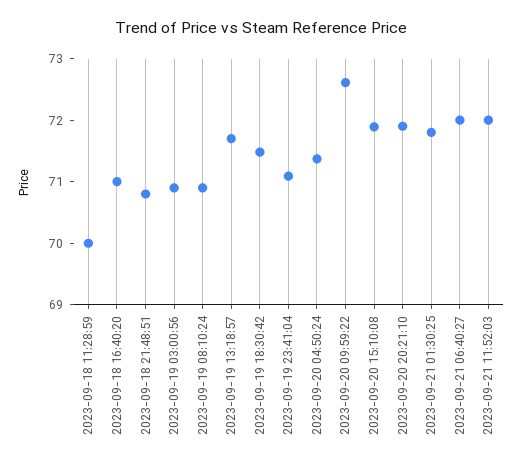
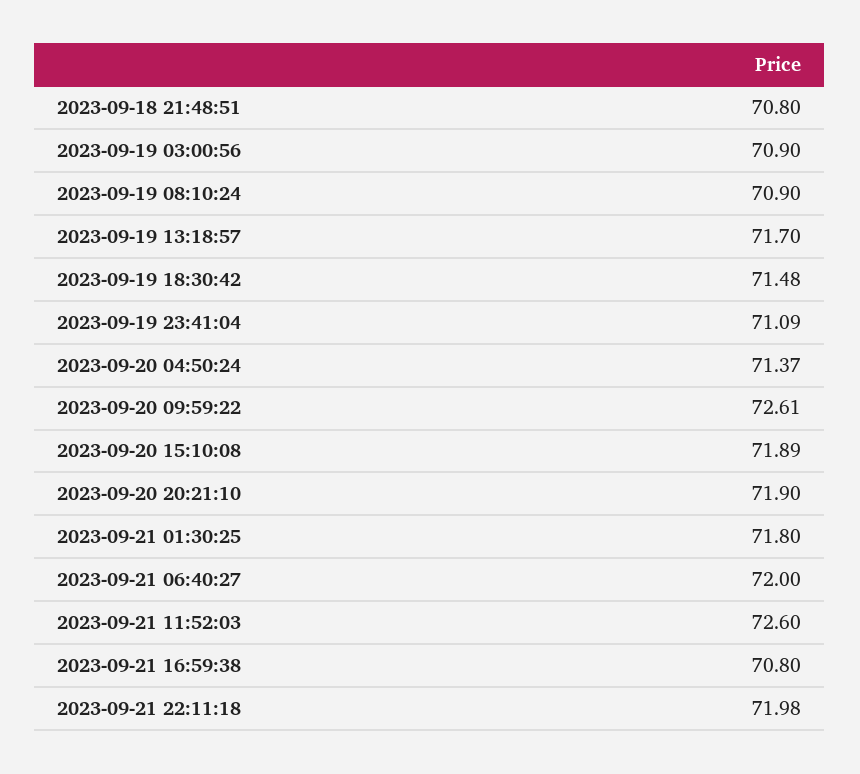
2023-09-18 11:28:59: 70 -> none
2023-09-18 16:40:20: 71 -> none
2023-09-21 11:52:03: 72 -> 72.6
2023-09-21 16:59:38: none -> 70.8
2023-09-21 22:11:18: none -> 71.98

